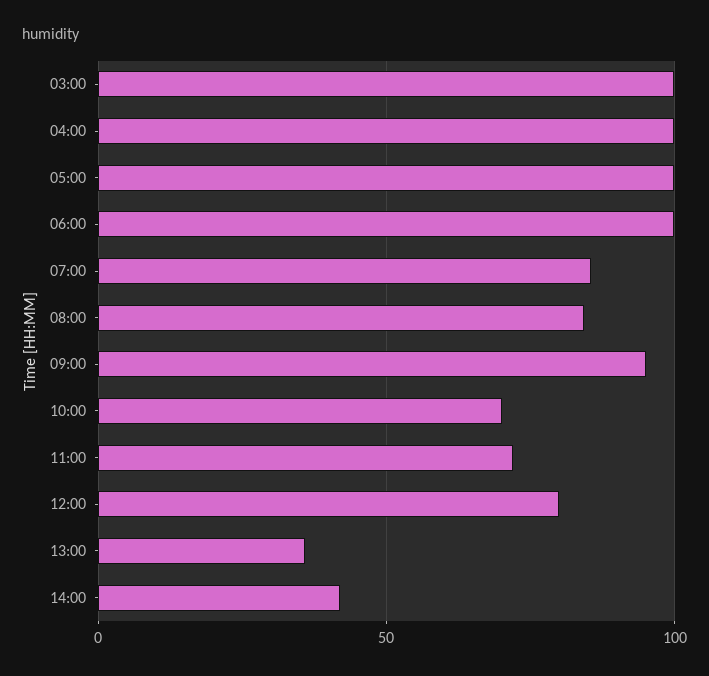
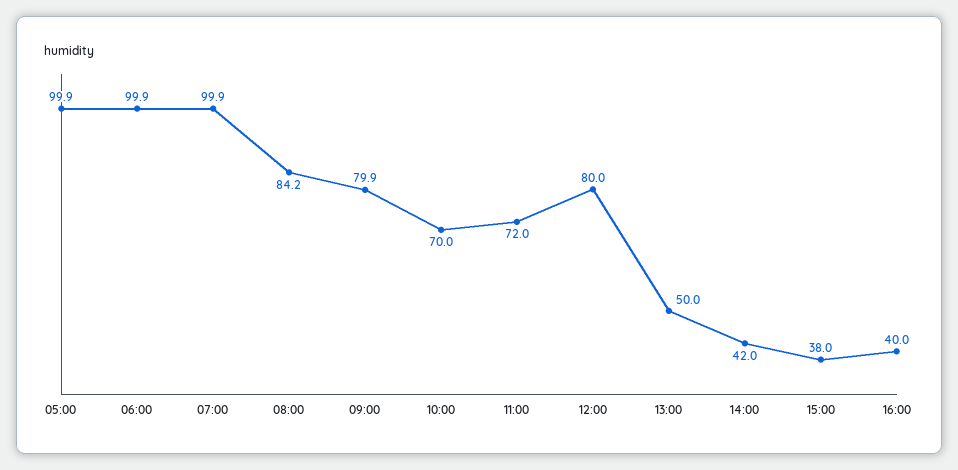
03:00: 100 -> none
04:00: 100 -> none
07:00: 85 -> 99.9
09:00: 95 -> 79.9
13:00: 35 -> 50
15:00: none -> 38
16:00: none -> 40

